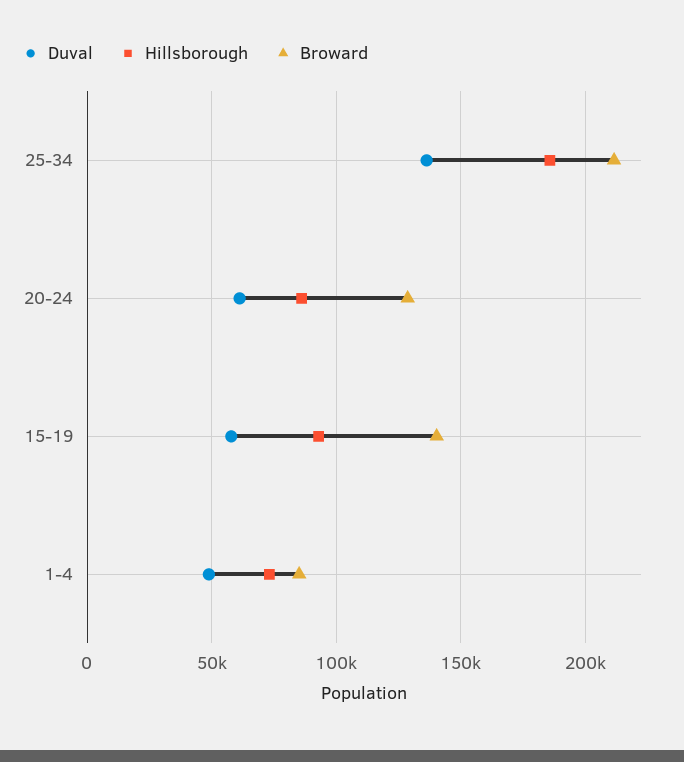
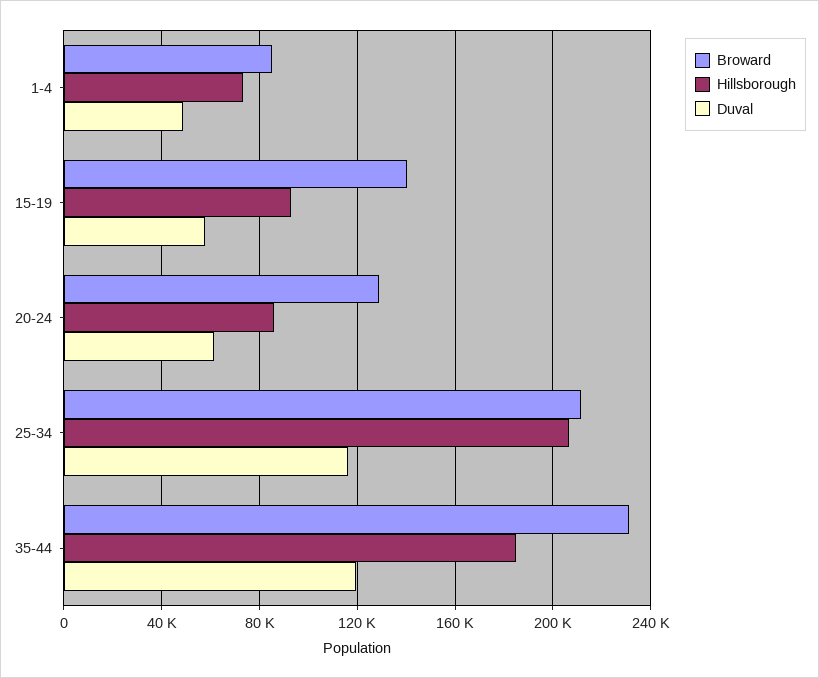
Duval, 25-34: 135000 -> 115000
Hillsborough, 25-34: 185000 -> 205000
Broward, 35-44: none -> 230000
Hillsborough, 35-44: none -> 185000
Duval, 35-44: none -> 120000

